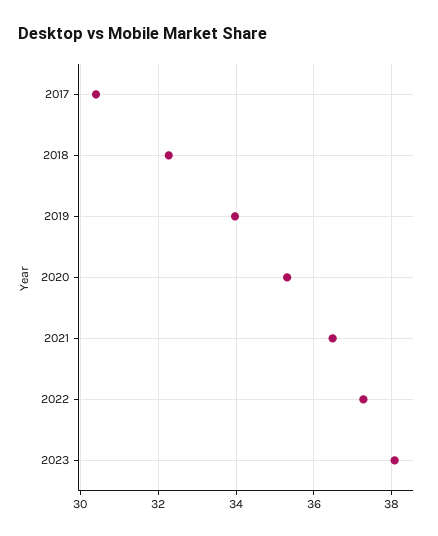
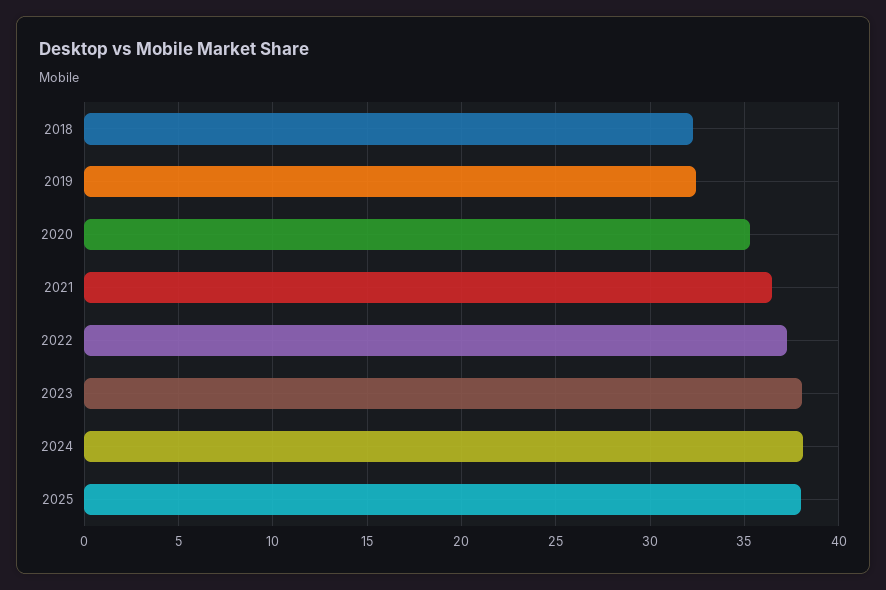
2017: 30.4 -> none
2019: 34 -> 32.5
2024: none -> 38
2025: none -> 38

